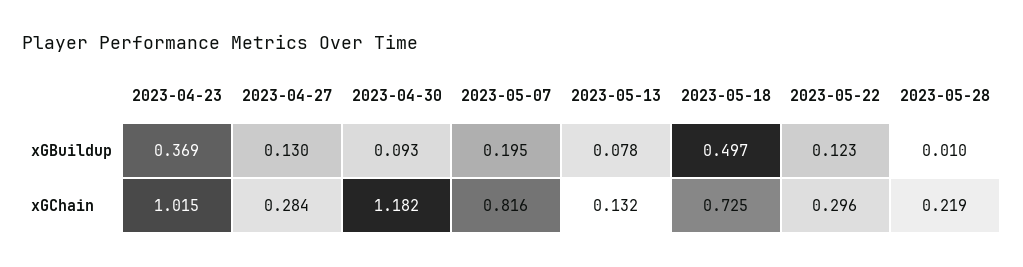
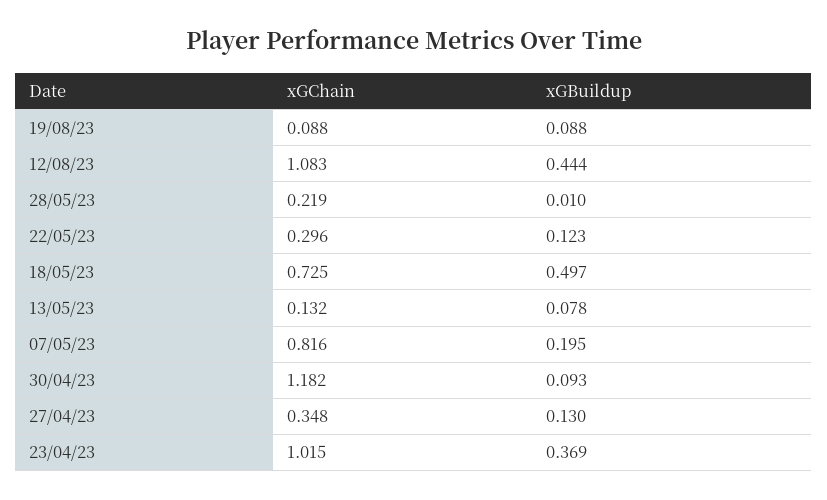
2023-04-27, xGChain: 0.284 -> 0.348
19/08/23, xGChain: none -> 0.088
19/08/23, xGBuildup: none -> 0.088
12/08/23, xGChain: none -> 1.083
12/08/23, xGBuildup: none -> 0.444

